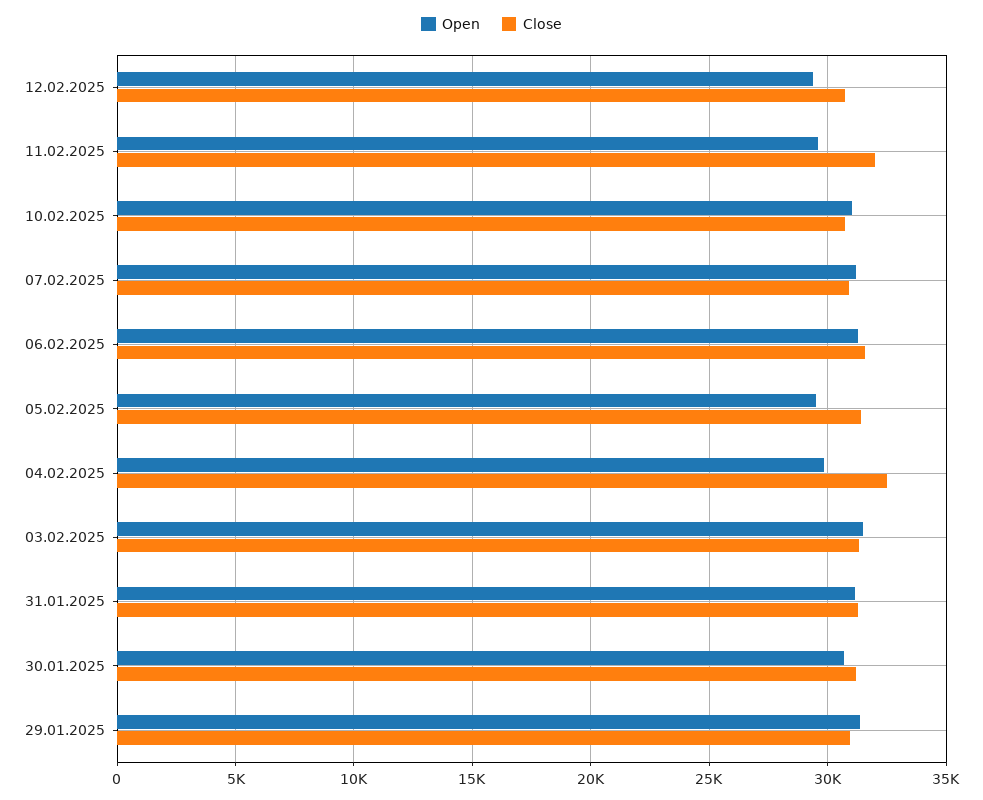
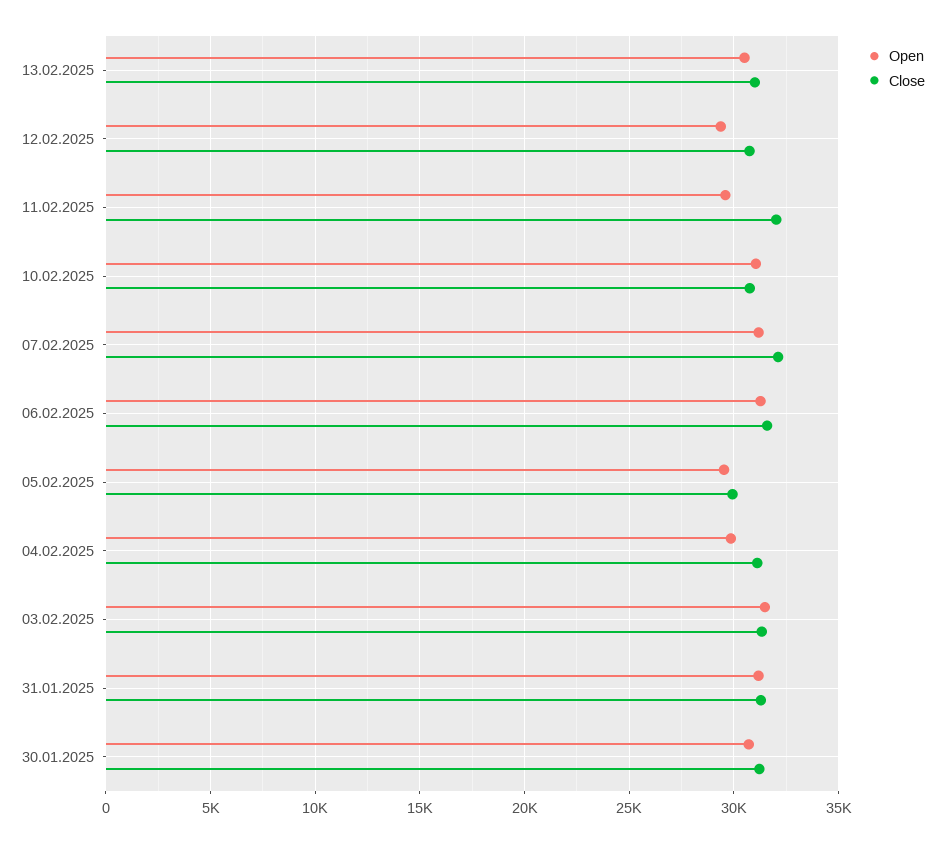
Close, 07.02.2025: 31000 -> 32000
Close, 05.02.2025: 31500 -> 30000
Close, 04.02.2025: 32500 -> 31000
Open, 29.01.2025: 31500 -> none
Close, 29.01.2025: 31000 -> none
Open, 13.02.2025: none -> 30500
Close, 13.02.2025: none -> 31000

